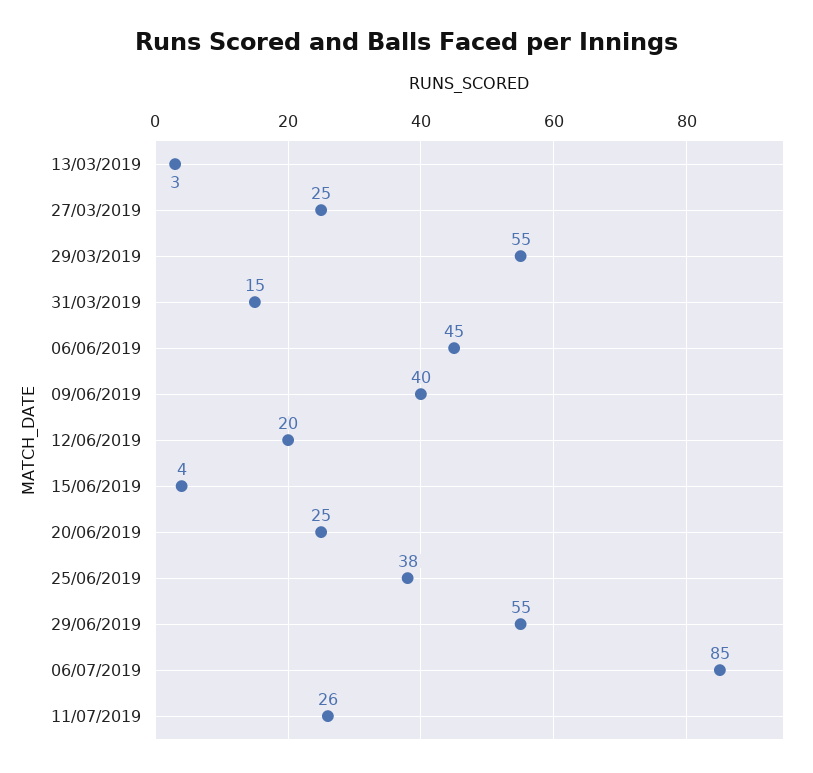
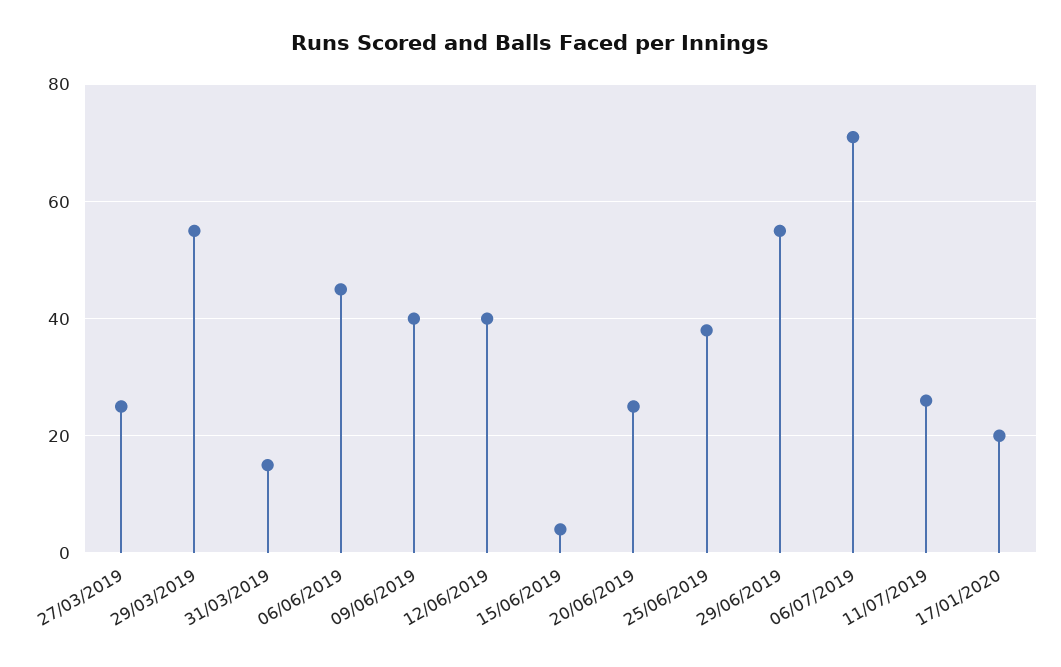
13/03/2019: 3 -> none
12/06/2019: 20 -> 40
06/07/2019: 85 -> 70
17/01/2020: none -> 20

